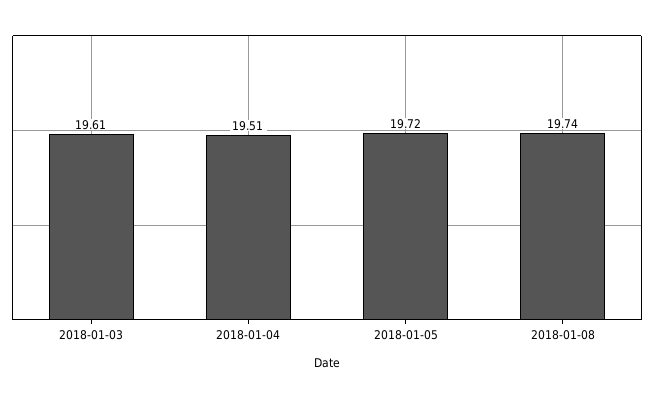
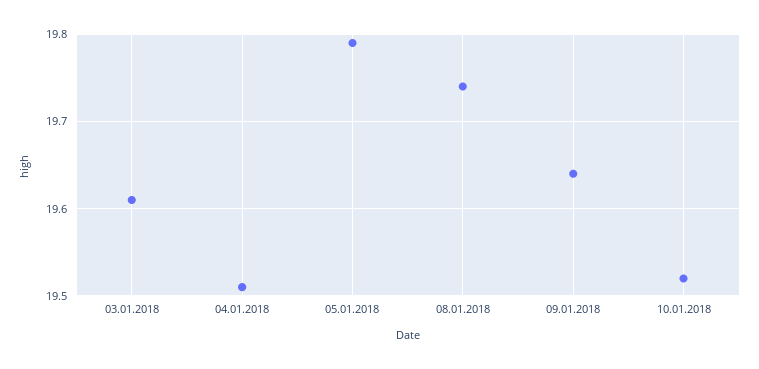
2018-01-05: 19.72 -> 19.79
09.01.2018: none -> 19.64
10.01.2018: none -> 19.52

